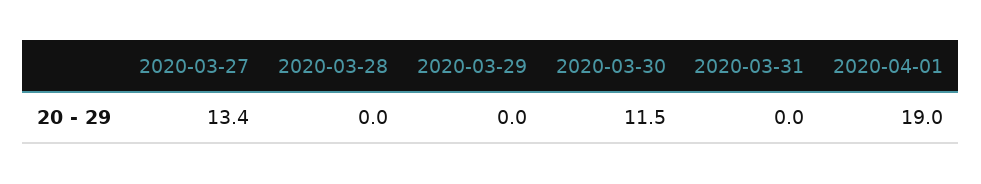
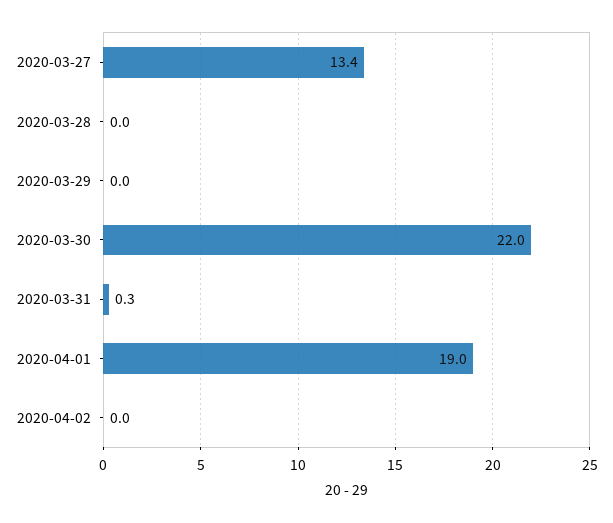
2020-03-30: 11.5 -> 22
2020-03-31: 0 -> 0.3
2020-04-02: none -> 0

